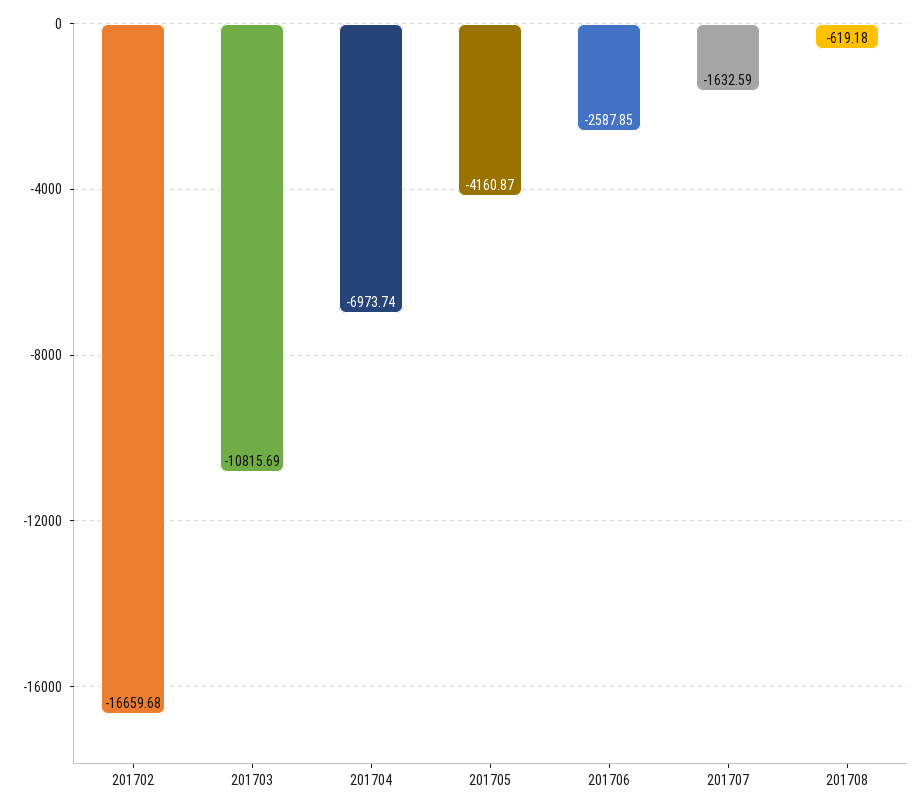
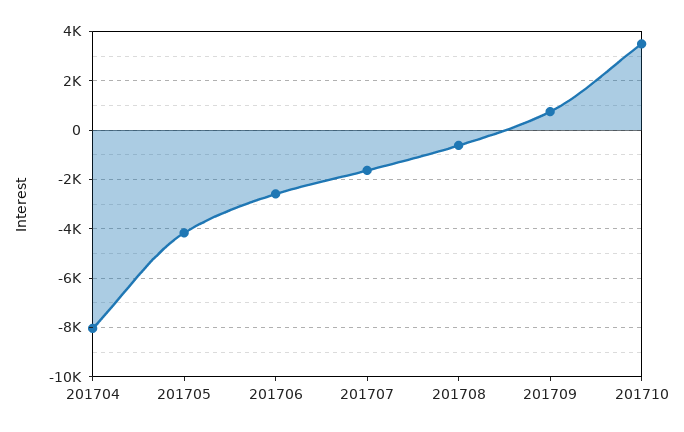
201702: -16659.68 -> none
201703: -10815.69 -> none
201704: -6973.74 -> -8000
201709: none -> 750
201710: none -> 3500

